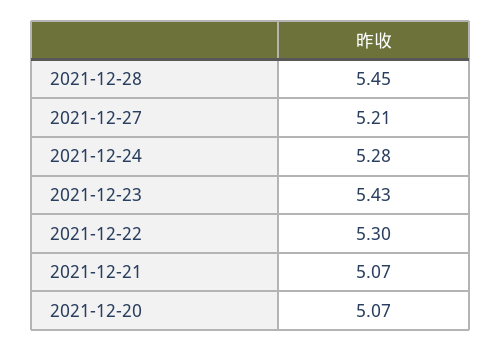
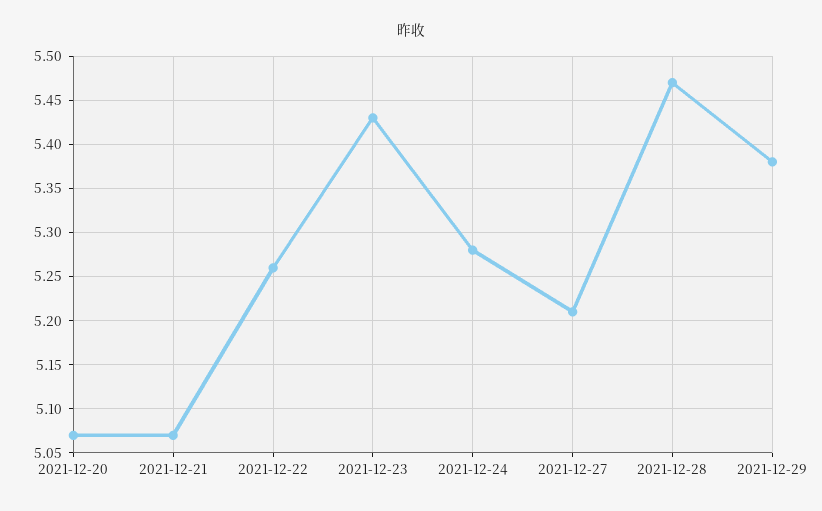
2021-12-28: 5.45 -> 5.47
2021-12-22: 5.3 -> 5.26
2021-12-29: none -> 5.38

